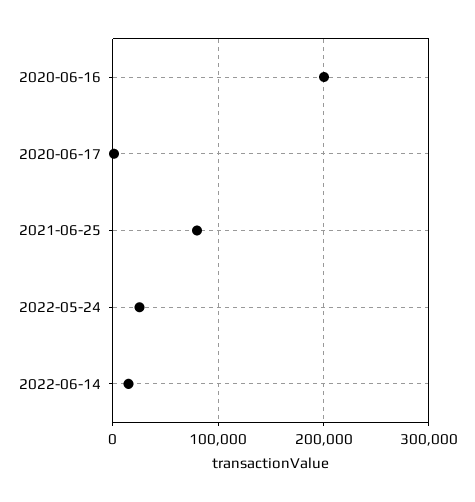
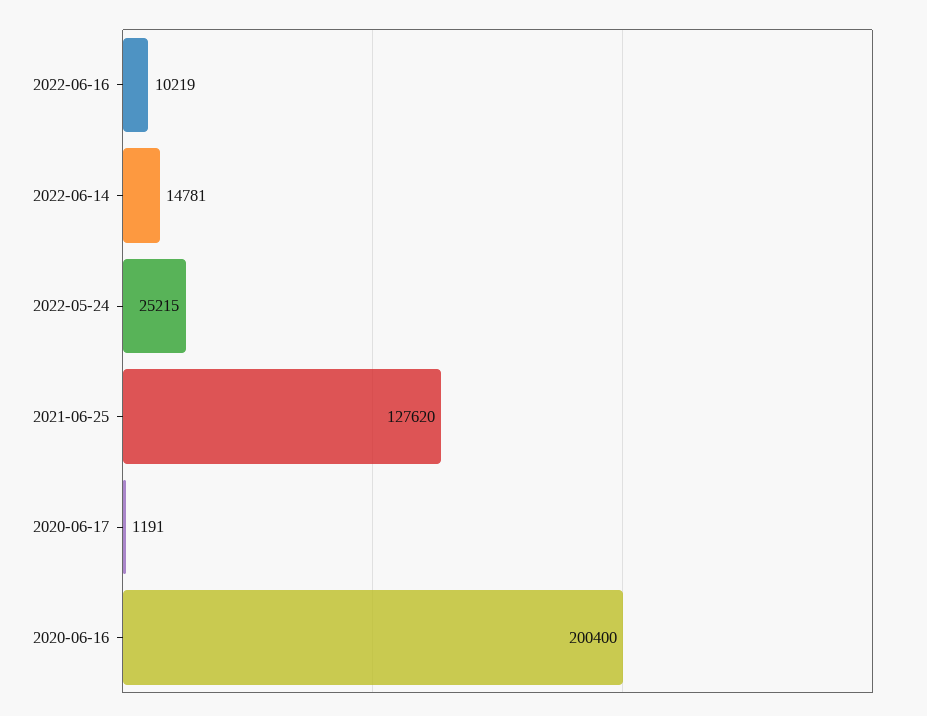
2021-06-25: 80000 -> 127620
2022-06-16: none -> 10219

